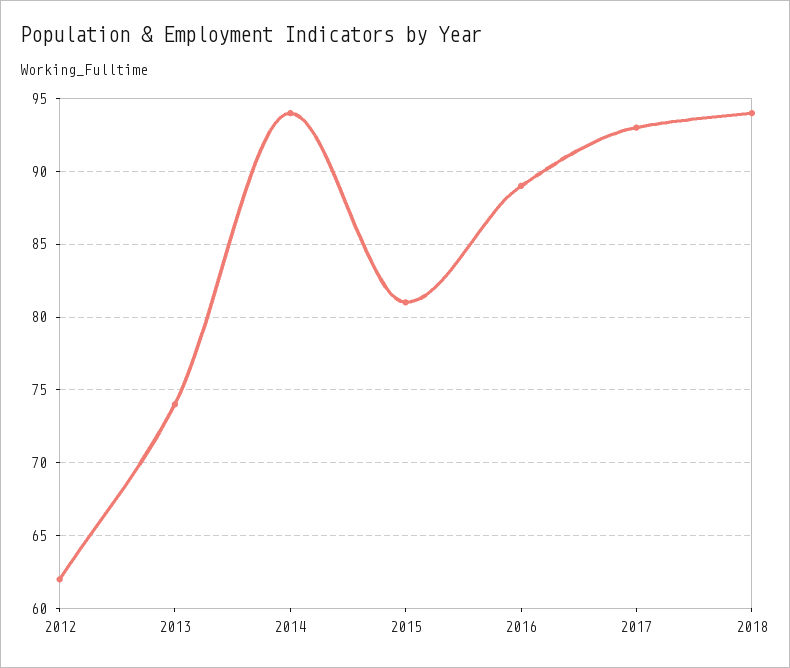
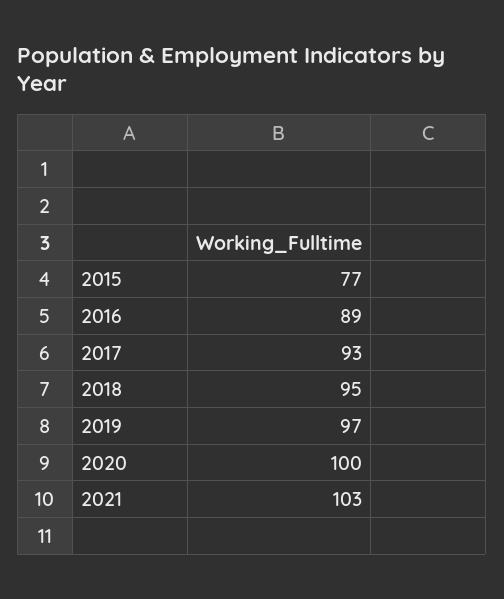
2012: 62 -> none
2013: 74 -> none
2014: 94 -> none
2015: 81 -> 77
2018: 94 -> 95
2019: none -> 97
2020: none -> 100
2021: none -> 103

